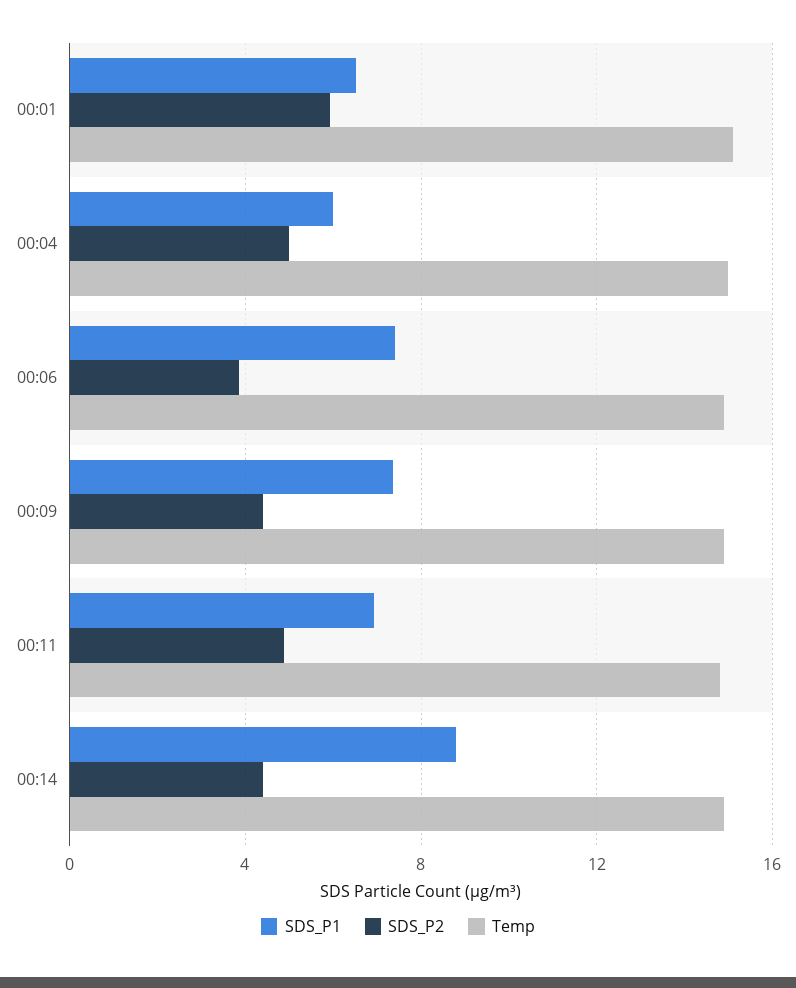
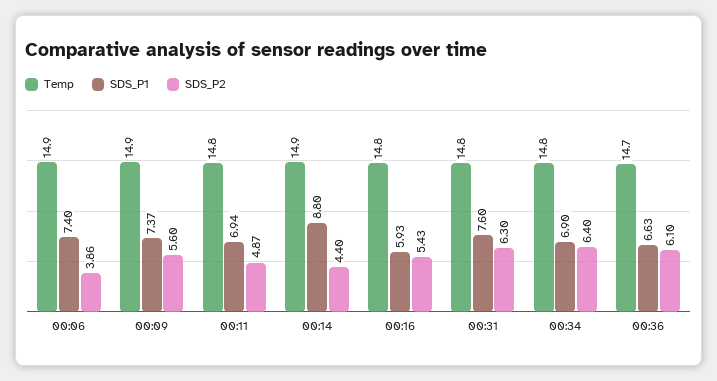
SDS_P1, 00:01: 6.5 -> none
SDS_P2, 00:01: 6 -> none
Temp, 00:01: 15 -> none
SDS_P1, 00:04: 6 -> none
SDS_P2, 00:04: 5 -> none
Temp, 00:04: 15 -> none
SDS_P2, 00:09: 4.5 -> 5.6
Temp, 00:16: none -> 14.8
SDS_P1, 00:16: none -> 5.93
SDS_P2, 00:16: none -> 5.43
Temp, 00:31: none -> 14.8
SDS_P1, 00:31: none -> 7.6
SDS_P2, 00:31: none -> 6.3
Temp, 00:34: none -> 14.8
SDS_P1, 00:34: none -> 6.9
SDS_P2, 00:34: none -> 6.4
Temp, 00:36: none -> 14.7
SDS_P1, 00:36: none -> 6.63
SDS_P2, 00:36: none -> 6.1

